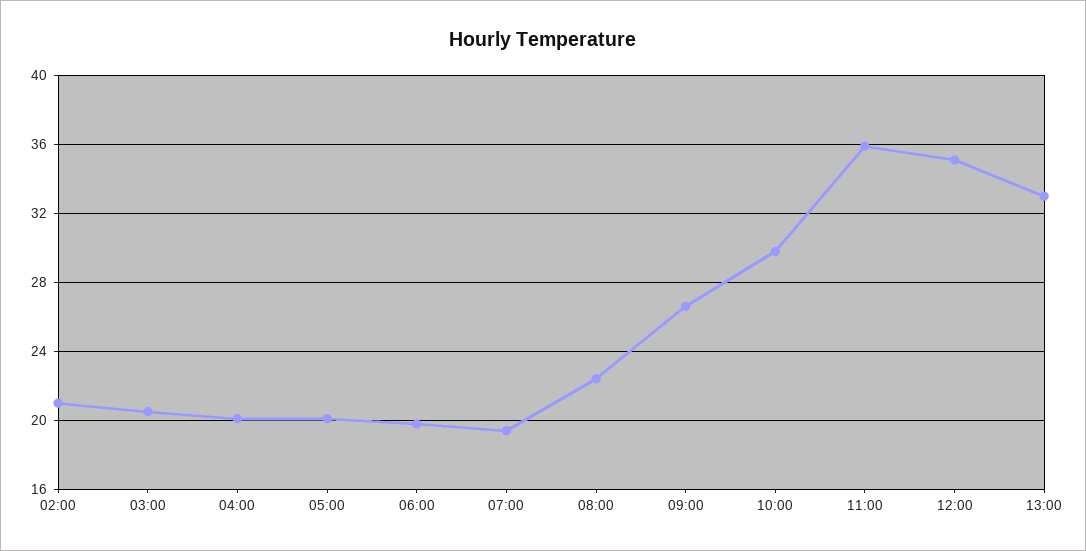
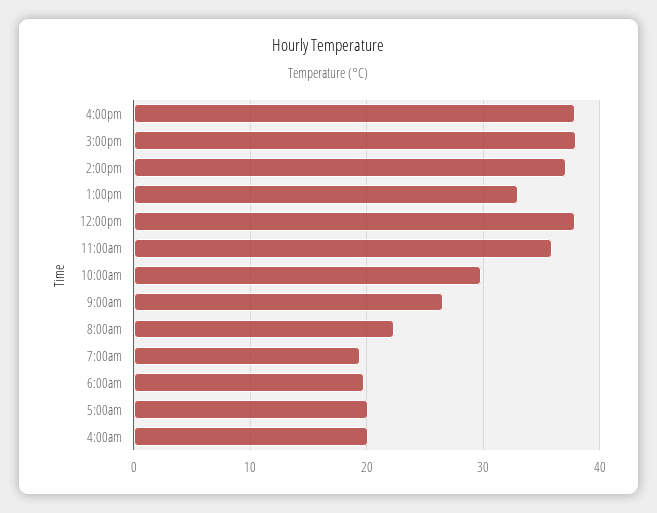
02:00: 21 -> none
03:00: 20.5 -> none
12:00: 35 -> 38
4:00pm: none -> 38
3:00pm: none -> 38
2:00pm: none -> 37

